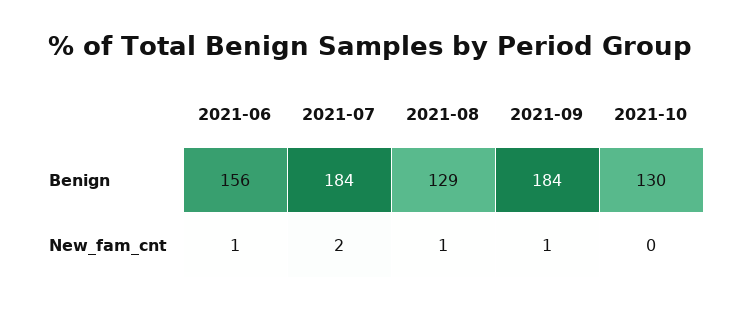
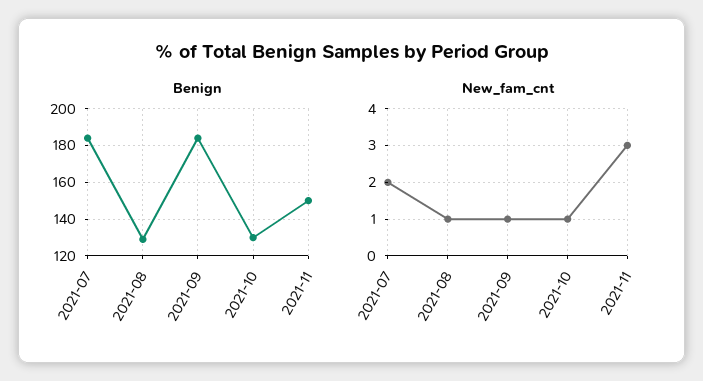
Benign, 2021-06: 156 -> none
New_fam_cnt, 2021-06: 1 -> none
New_fam_cnt, 2021-10: 0 -> 1
Benign, 2021-11: none -> 150
New_fam_cnt, 2021-11: none -> 3

